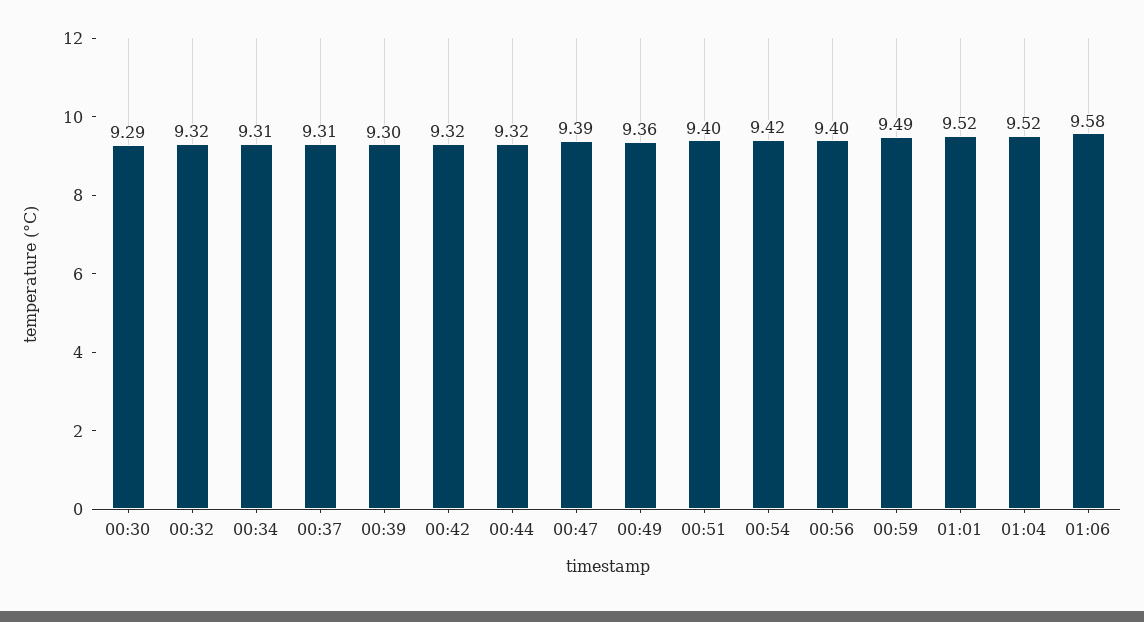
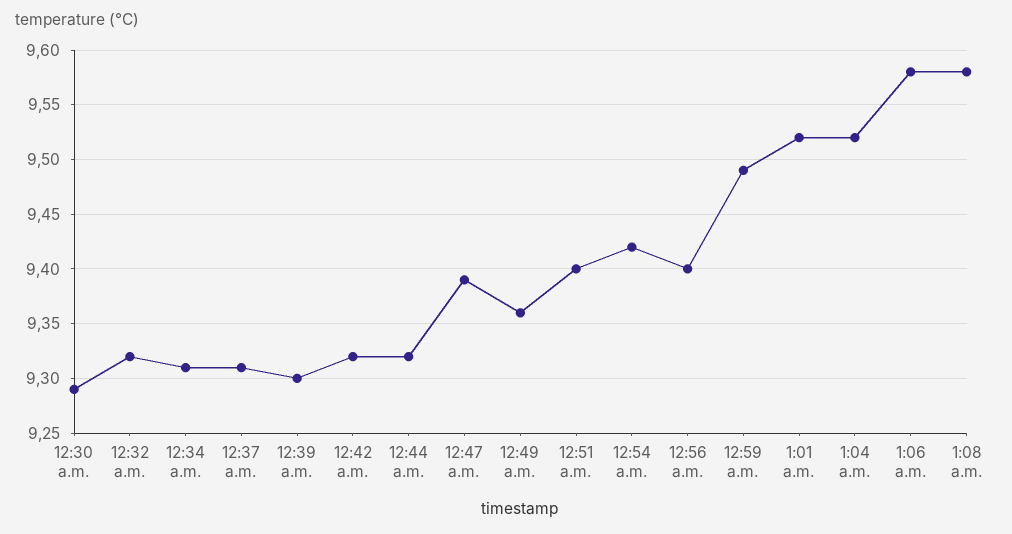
1:08 a.m.: none -> 9.58

